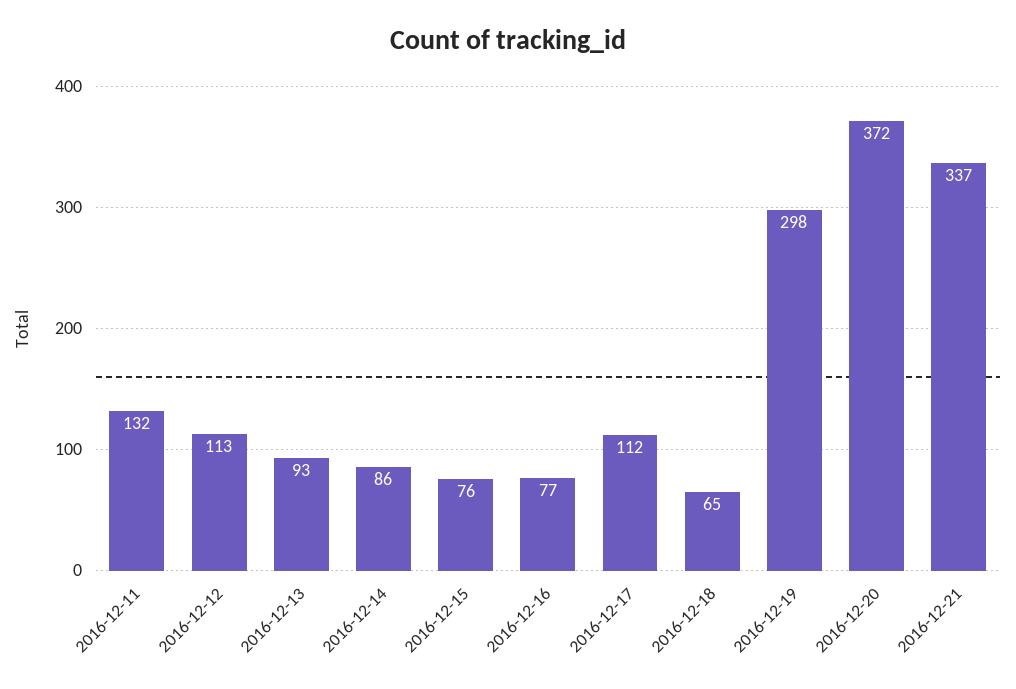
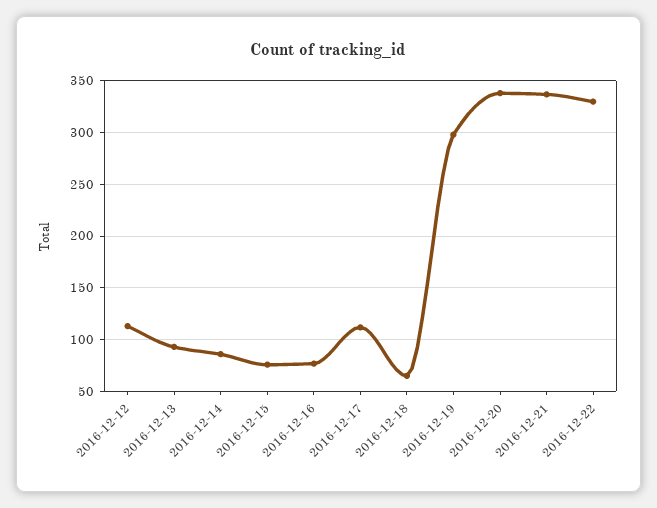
2016-12-11: 132 -> none
2016-12-20: 372 -> 340
2016-12-22: none -> 330

